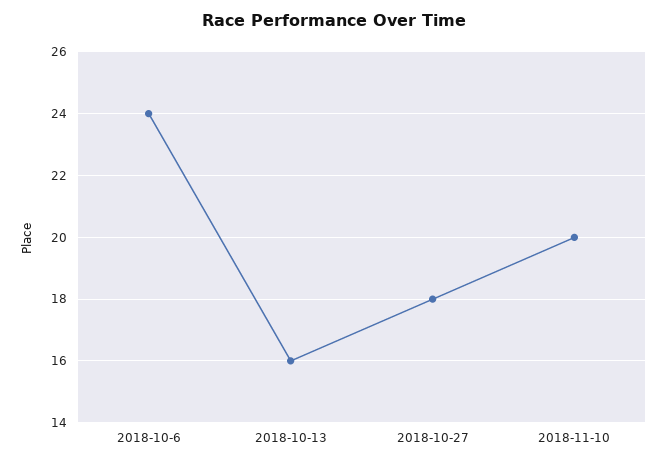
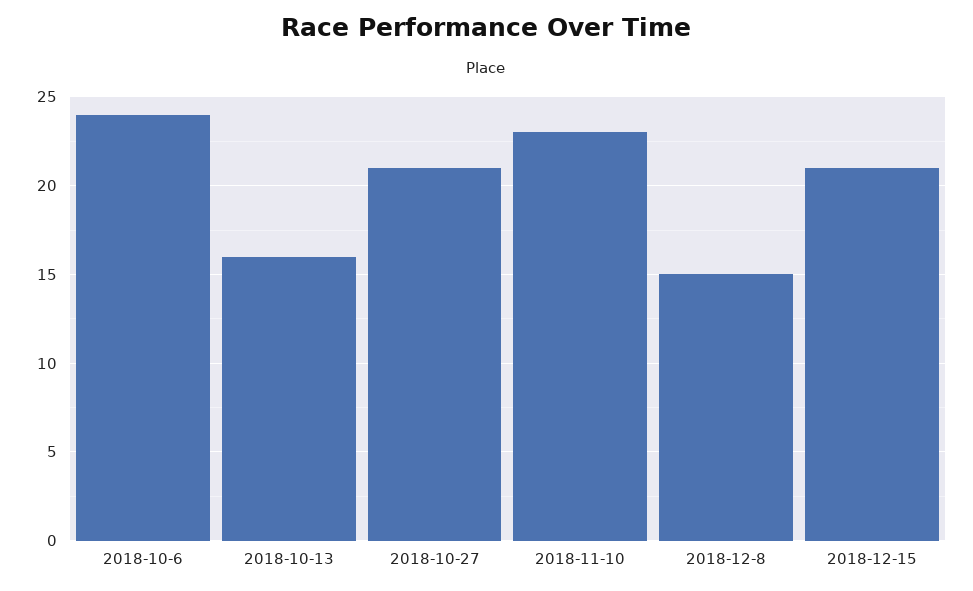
2018-10-27: 18 -> 21
2018-11-10: 20 -> 23
2018-12-8: none -> 15
2018-12-15: none -> 21

